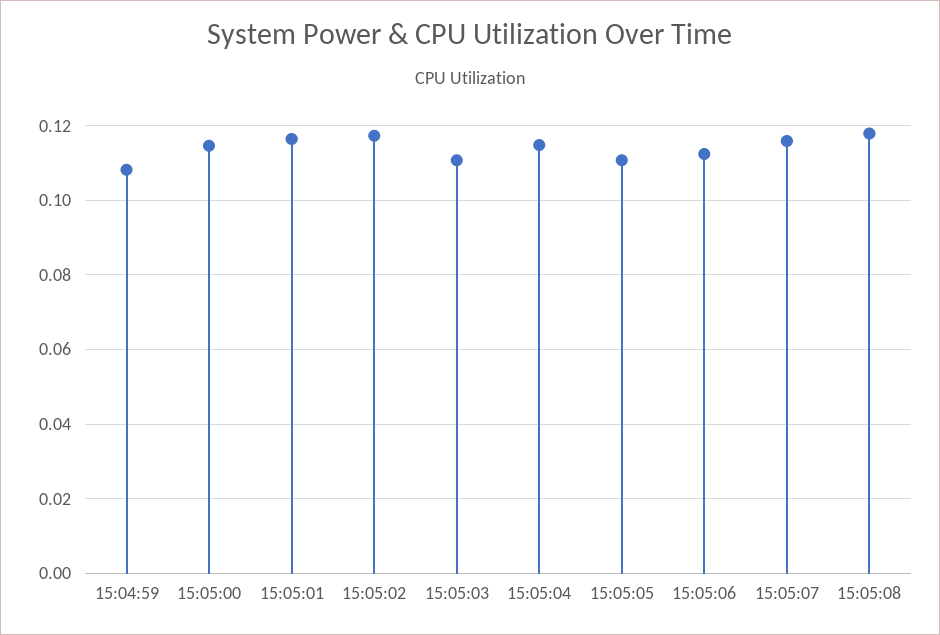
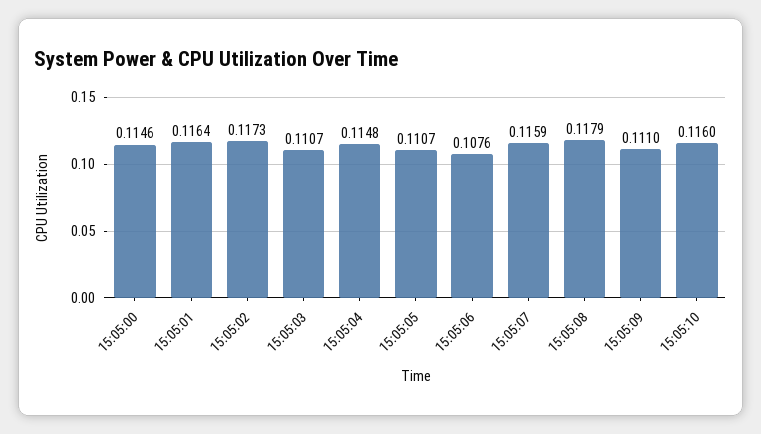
15:04:59: 0.108 -> none
15:05:06: 0.112 -> 0.1076
15:05:09: none -> 0.111
15:05:10: none -> 0.116

